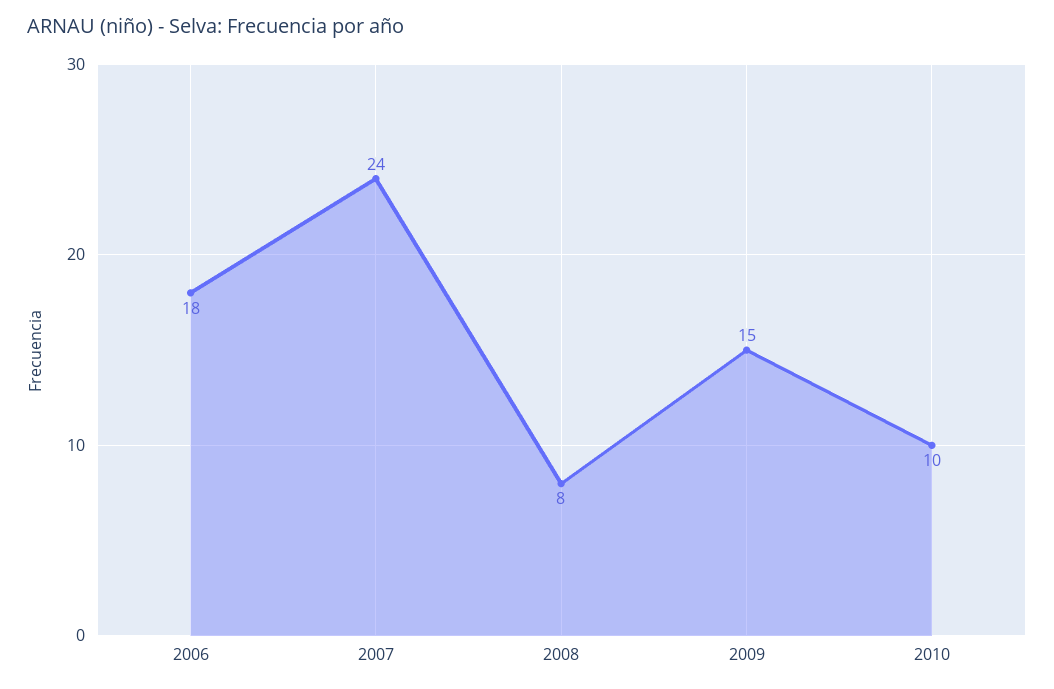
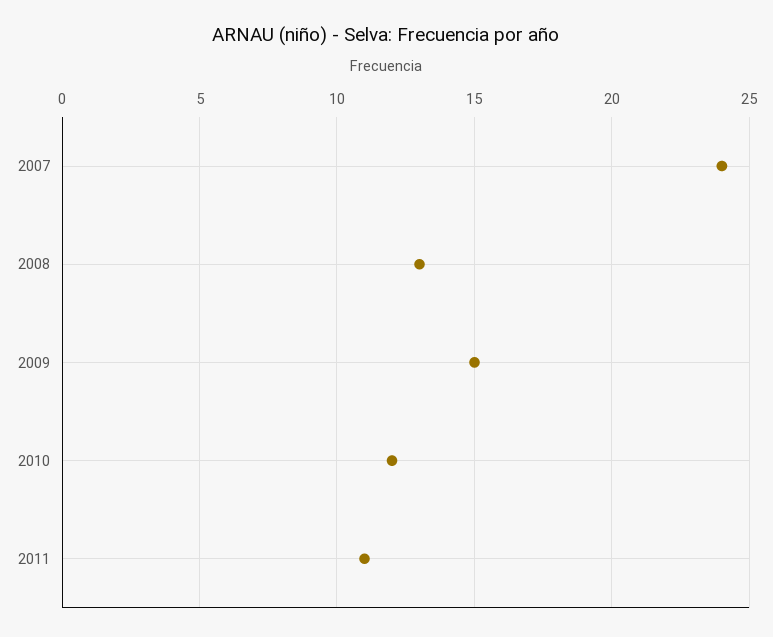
2006: 18 -> none
2008: 8 -> 13
2010: 10 -> 12
2011: none -> 11

